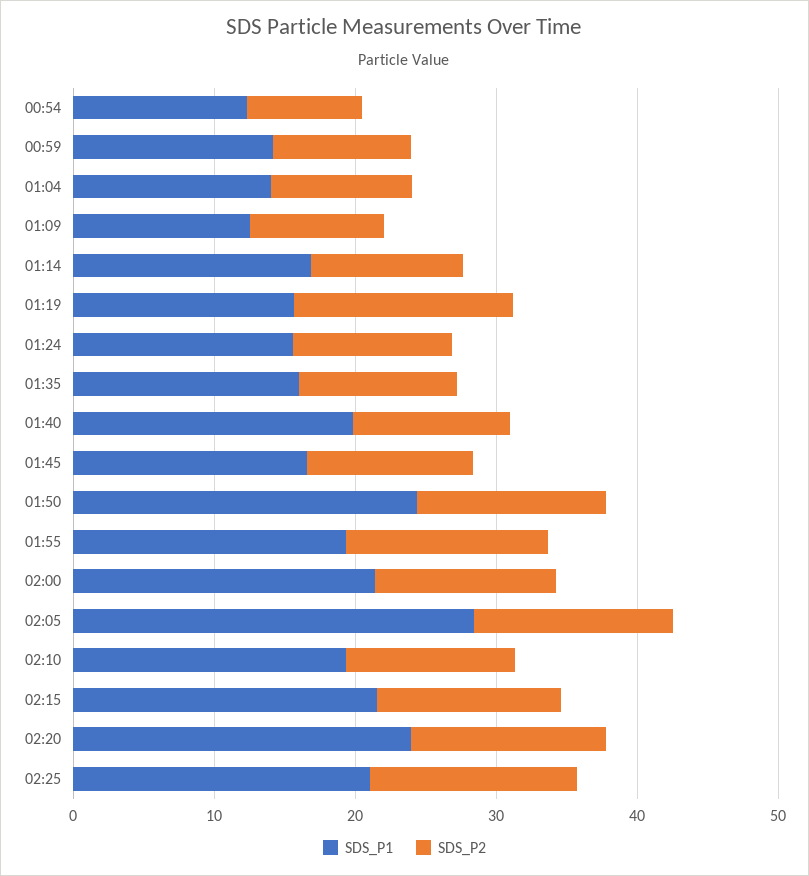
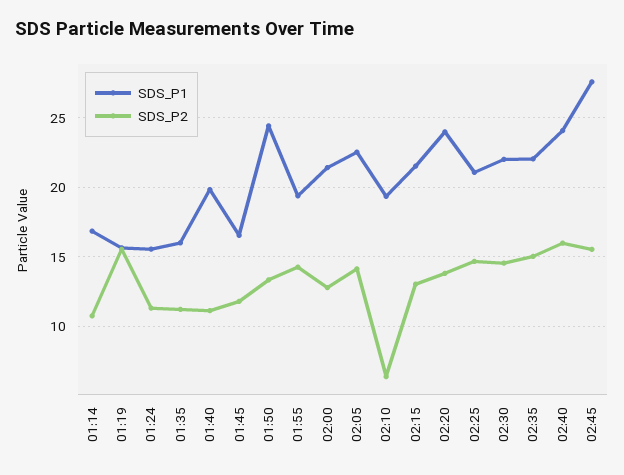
SDS_P1, 00:54: 12 -> none
SDS_P2, 00:54: 8 -> none
SDS_P1, 00:59: 14 -> none
SDS_P2, 00:59: 10 -> none
SDS_P1, 01:04: 14 -> none
SDS_P2, 01:04: 10 -> none
SDS_P1, 01:09: 12 -> none
SDS_P2, 01:09: 10 -> none
SDS_P1, 02:05: 28 -> 22.5
SDS_P2, 02:10: 12 -> 6.5
SDS_P1, 02:30: none -> 22
SDS_P2, 02:30: none -> 14.5
SDS_P1, 02:35: none -> 22
SDS_P2, 02:35: none -> 15
SDS_P1, 02:40: none -> 24
SDS_P2, 02:40: none -> 16
SDS_P1, 02:45: none -> 27.5
SDS_P2, 02:45: none -> 15.5

